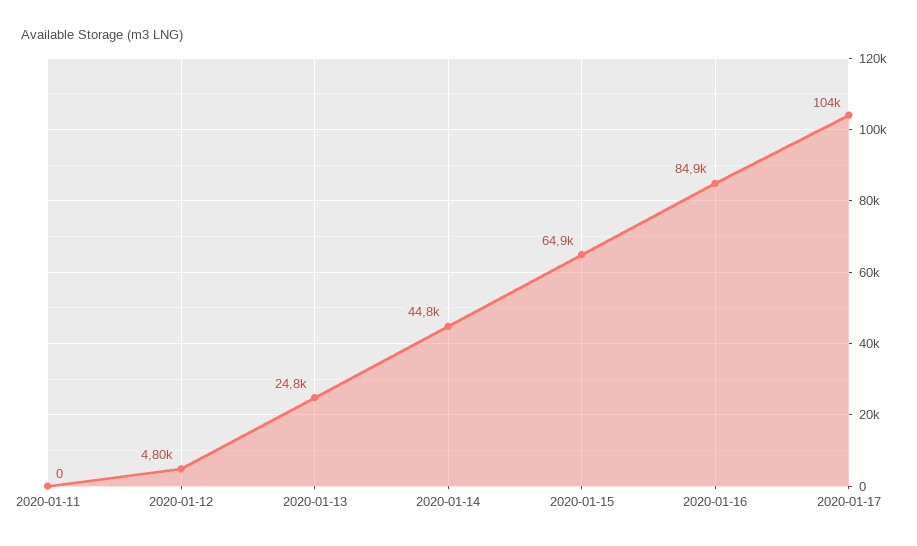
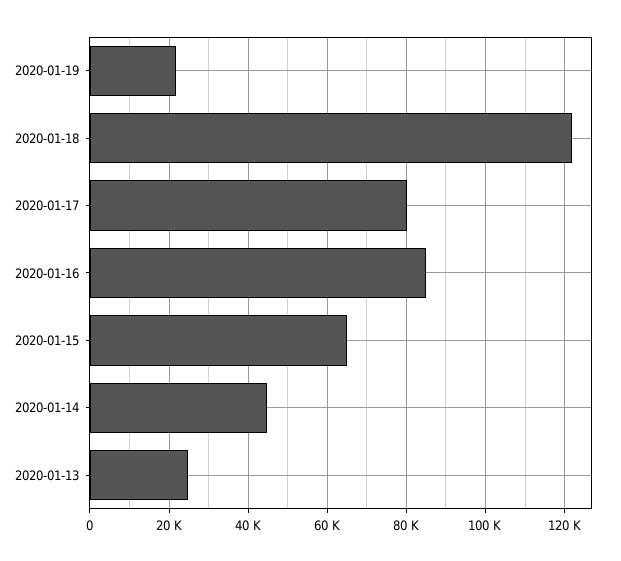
2020-01-11: 0 -> none
2020-01-12: 4800 -> none
2020-01-17: 104000 -> 80000
2020-01-19: none -> 22000
2020-01-18: none -> 122000

